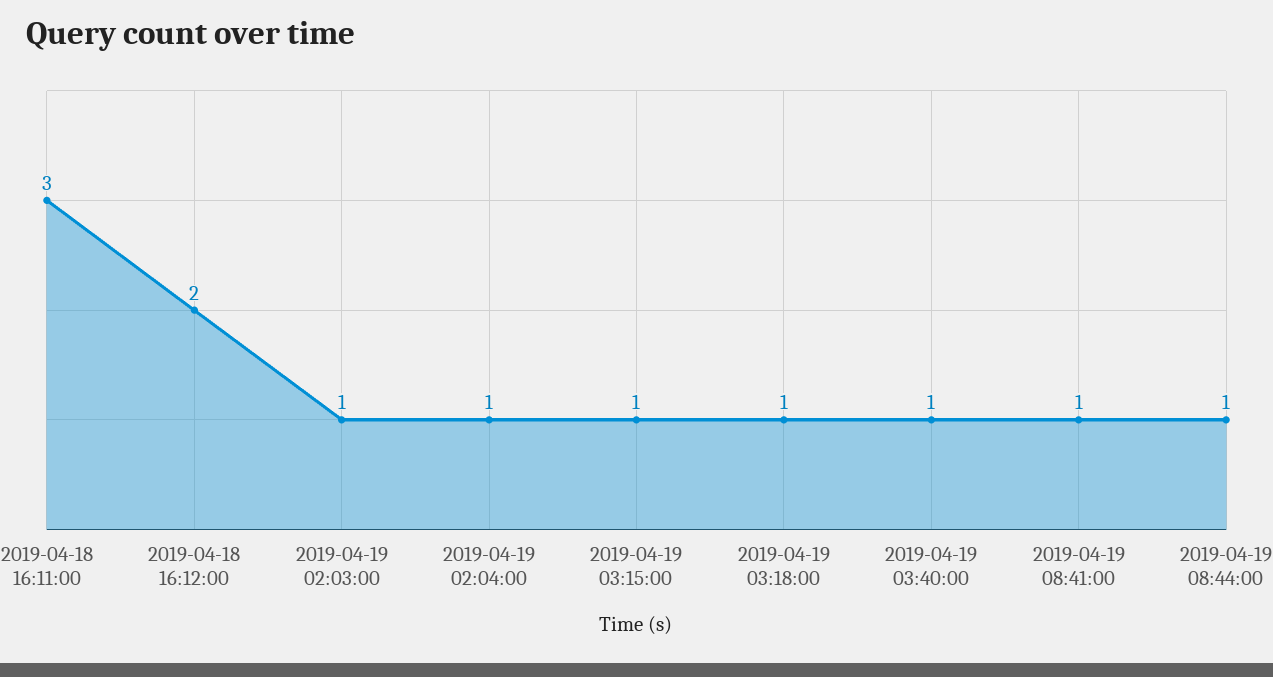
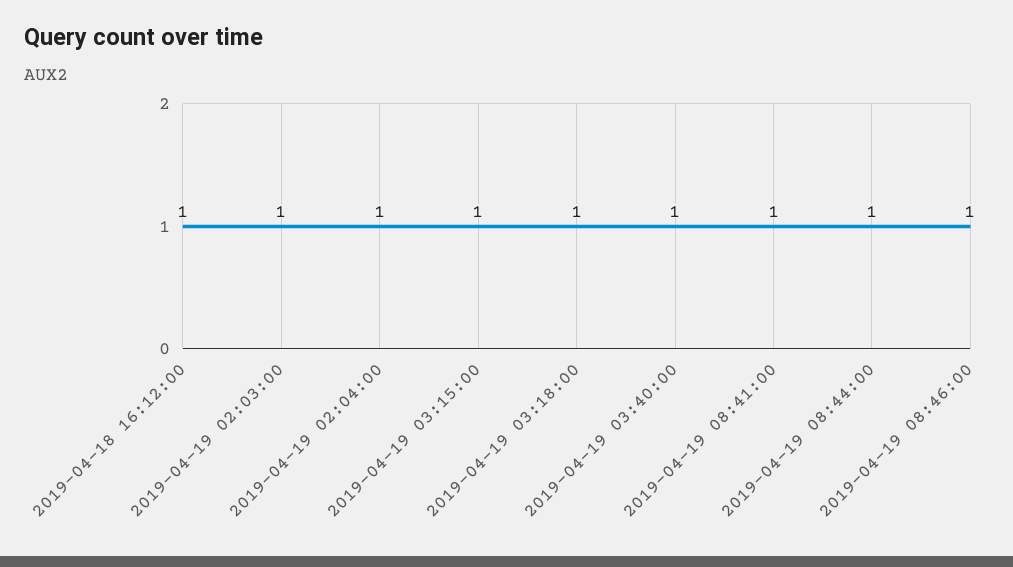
2019-04-18 16:11:00: 3 -> none
2019-04-18 16:12:00: 2 -> 1
2019-04-19 08:46:00: none -> 1

